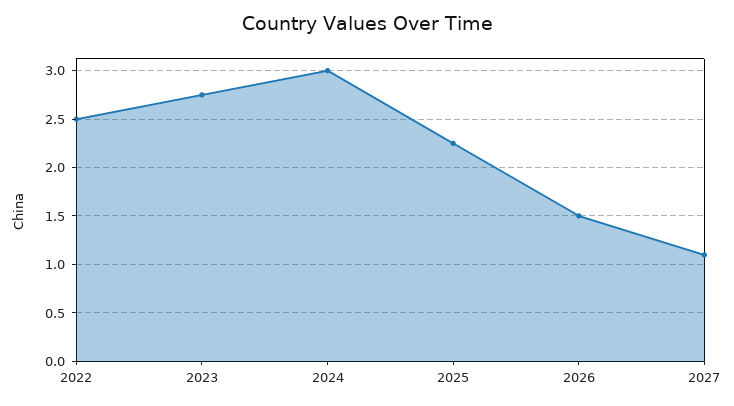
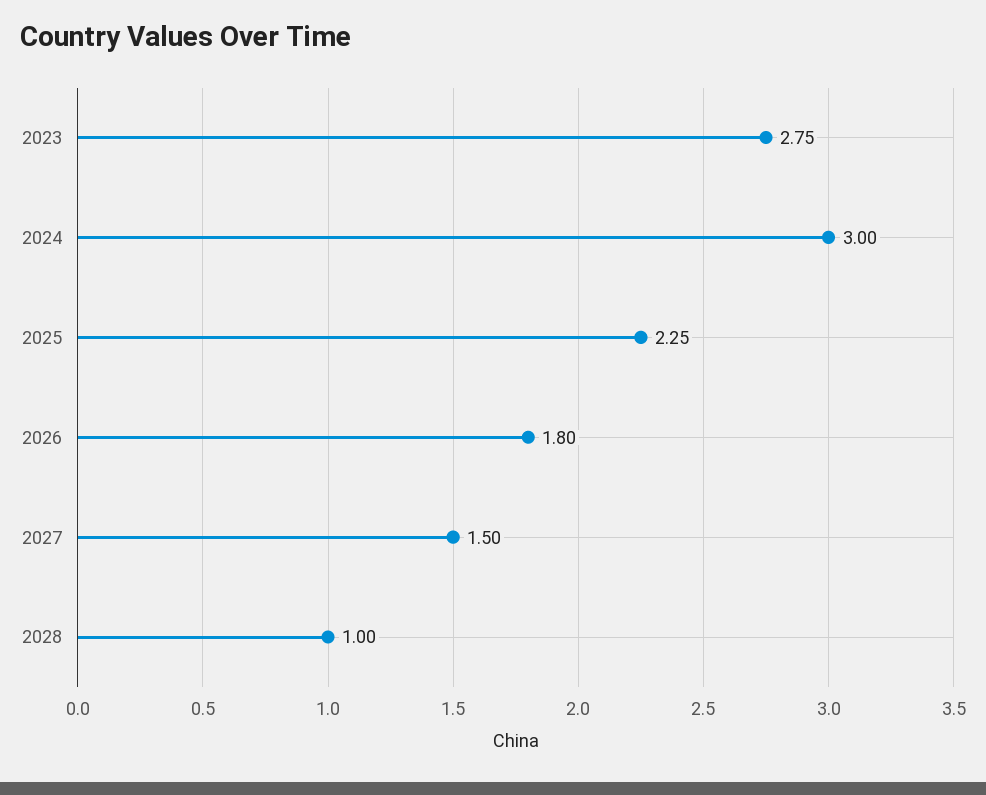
2022: 2.5 -> none
2026: 1.5 -> 1.8
2027: 1.1 -> 1.5
2028: none -> 1

